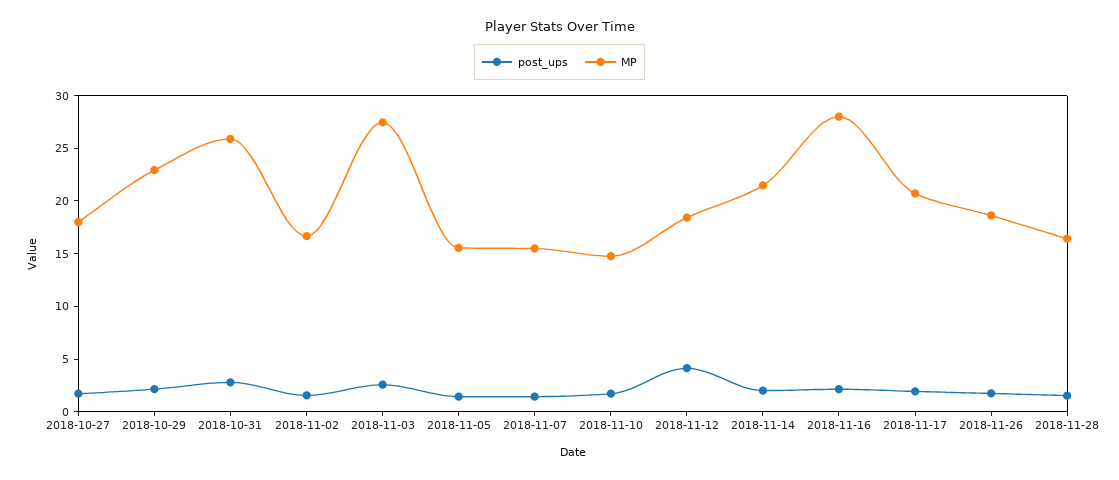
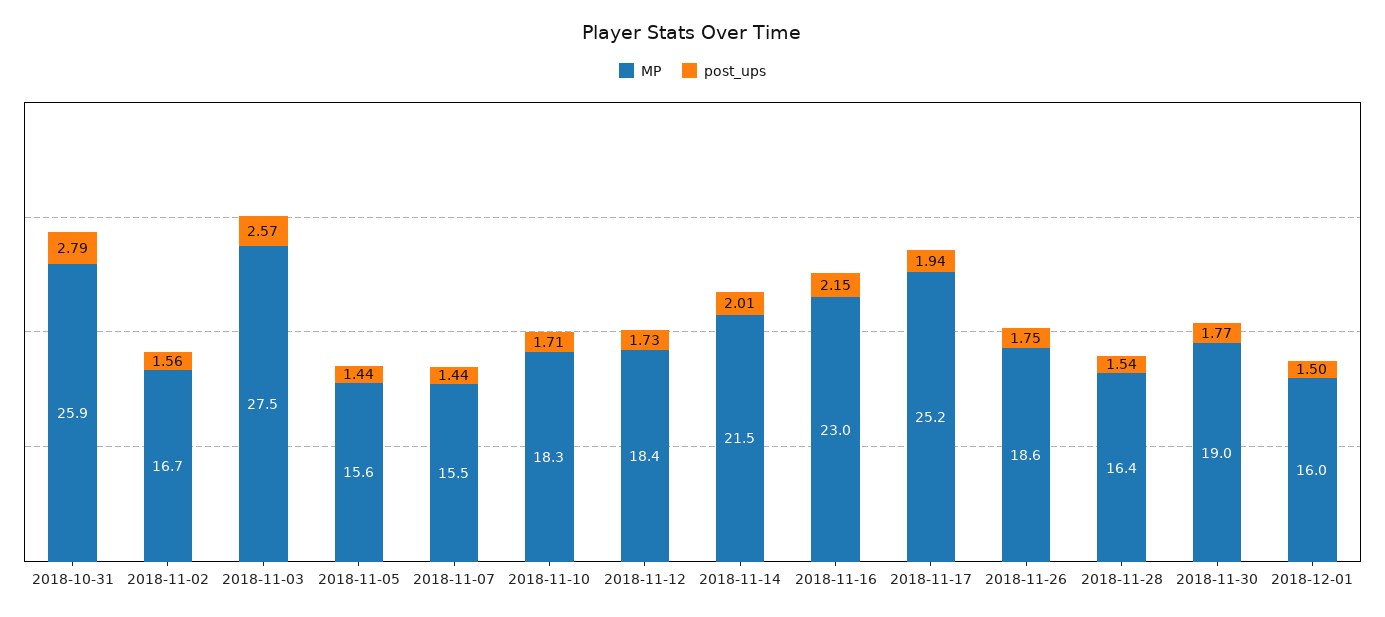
post_ups, 2018-10-27: 2 -> none
MP, 2018-10-27: 18 -> none
post_ups, 2018-10-29: 2 -> none
MP, 2018-10-29: 23 -> none
MP, 2018-11-10: 15 -> 18.3
post_ups, 2018-11-12: 4 -> 1.73
MP, 2018-11-16: 28 -> 23
MP, 2018-11-17: 21 -> 25.2
MP, 2018-11-30: none -> 19
post_ups, 2018-11-30: none -> 1.77
MP, 2018-12-01: none -> 16
post_ups, 2018-12-01: none -> 1.5

